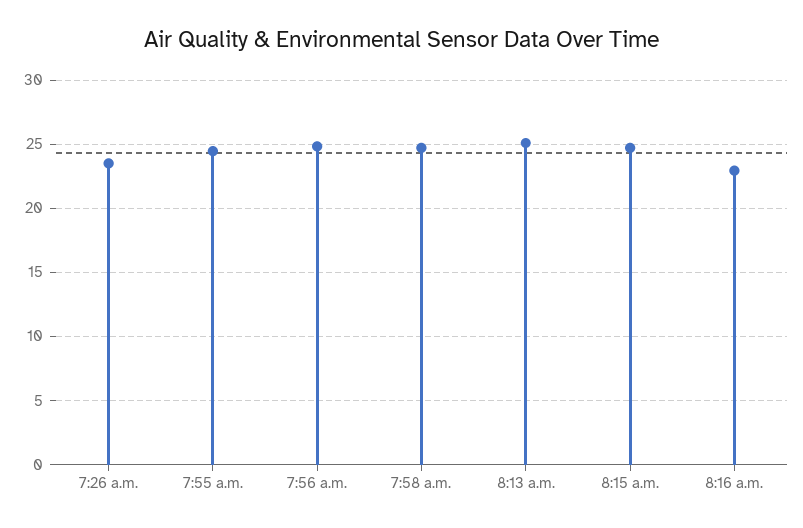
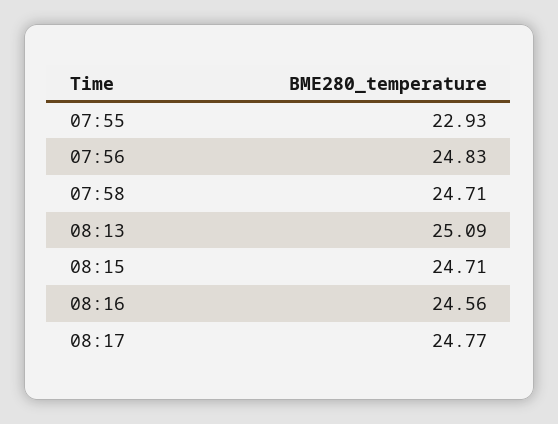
7:26 a.m.: 23.5 -> none
7:55 a.m.: 24.5 -> 22.93
8:16 a.m.: 23 -> 24.56
08:17: none -> 24.77

